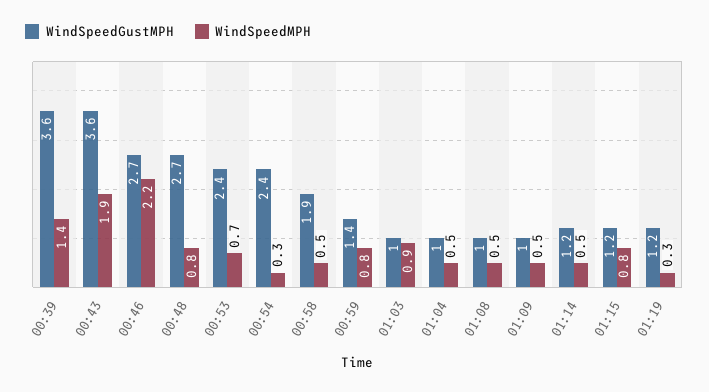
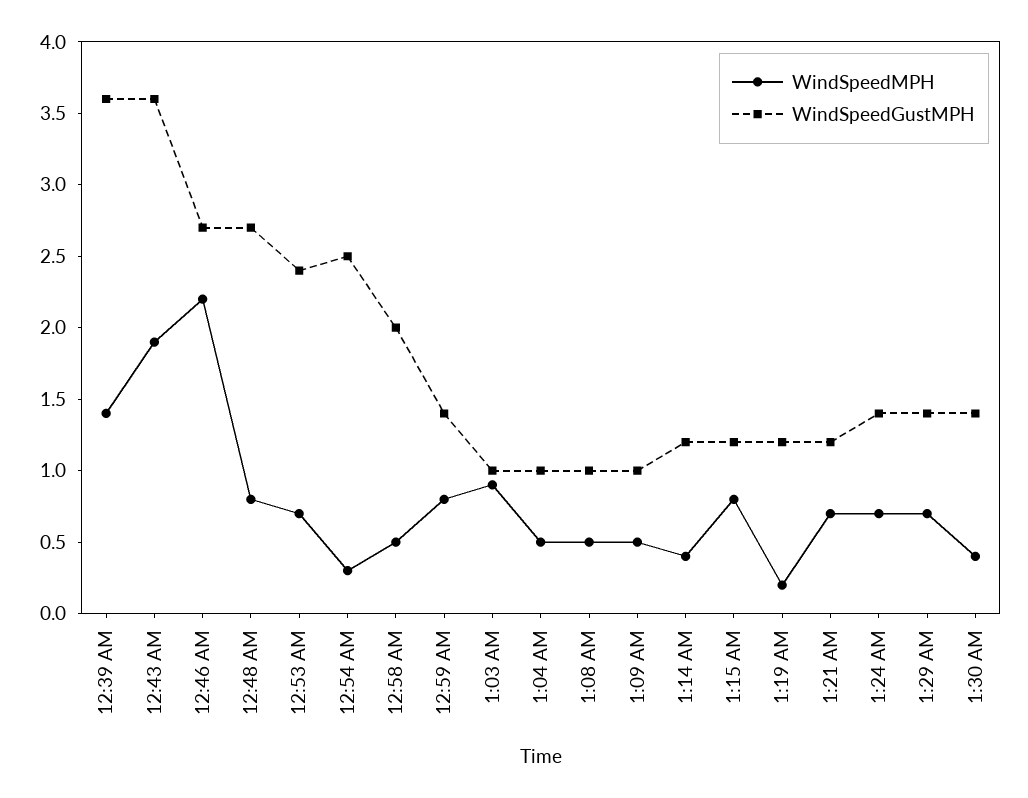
WindSpeedGustMPH, 00:54: 2.4 -> 2.5
WindSpeedGustMPH, 00:58: 1.9 -> 2
WindSpeedMPH, 01:14: 0.5 -> 0.4
WindSpeedMPH, 01:19: 0.3 -> 0.2
WindSpeedMPH, 1:21 AM: none -> 0.7
WindSpeedGustMPH, 1:21 AM: none -> 1.2
WindSpeedMPH, 1:24 AM: none -> 0.7
WindSpeedGustMPH, 1:24 AM: none -> 1.4
WindSpeedMPH, 1:29 AM: none -> 0.7
WindSpeedGustMPH, 1:29 AM: none -> 1.4
WindSpeedMPH, 1:30 AM: none -> 0.4
WindSpeedGustMPH, 1:30 AM: none -> 1.4

